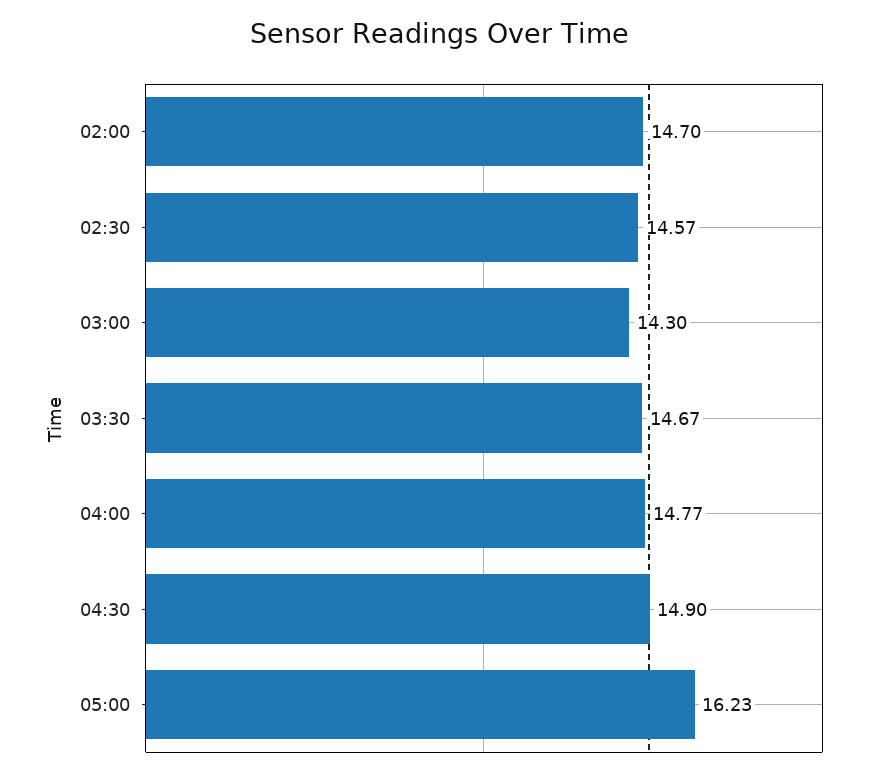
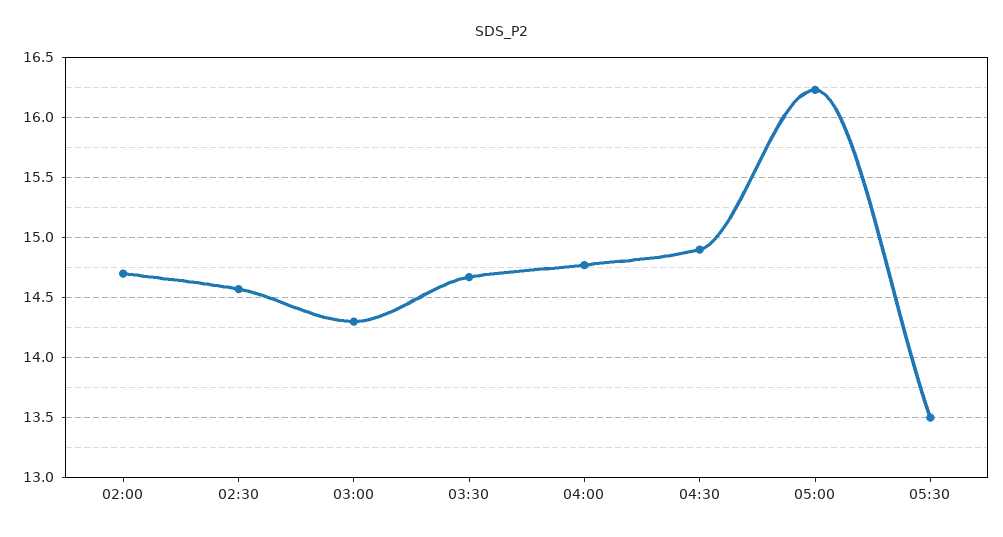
05:30: none -> 13.5

